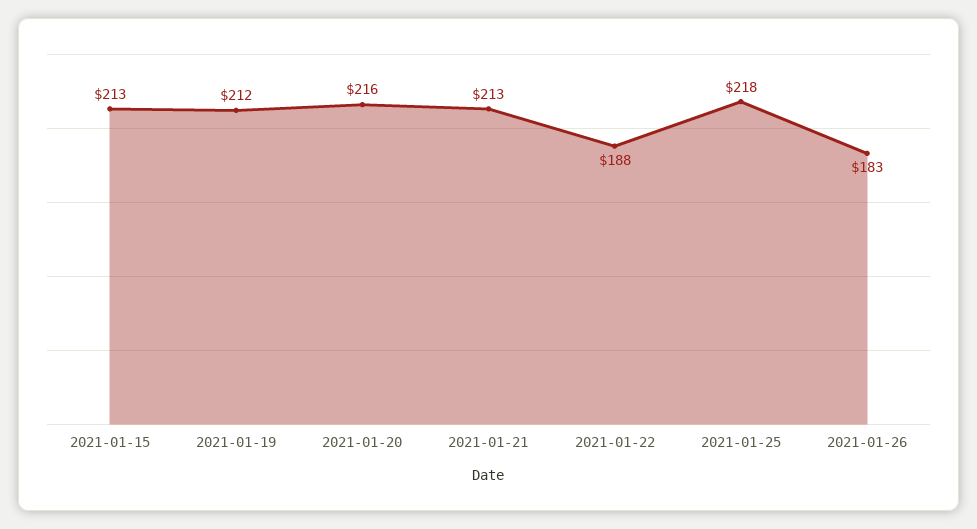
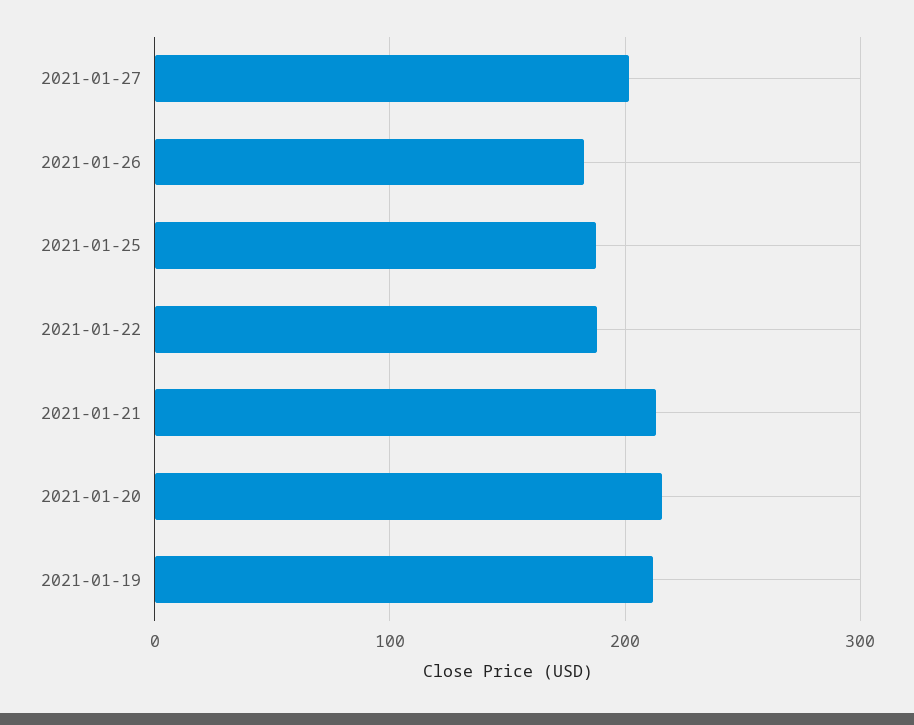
2021-01-15: 213 -> none
2021-01-25: 218 -> 190
2021-01-27: none -> 200

